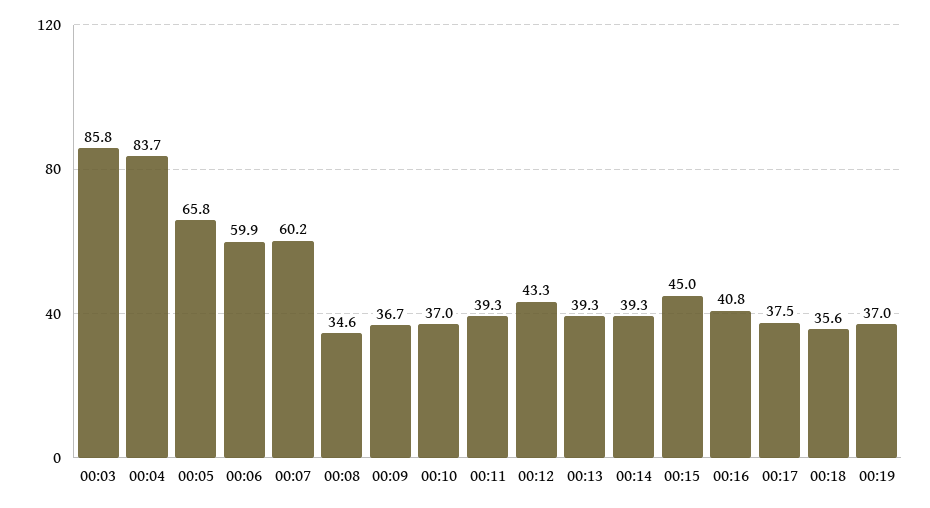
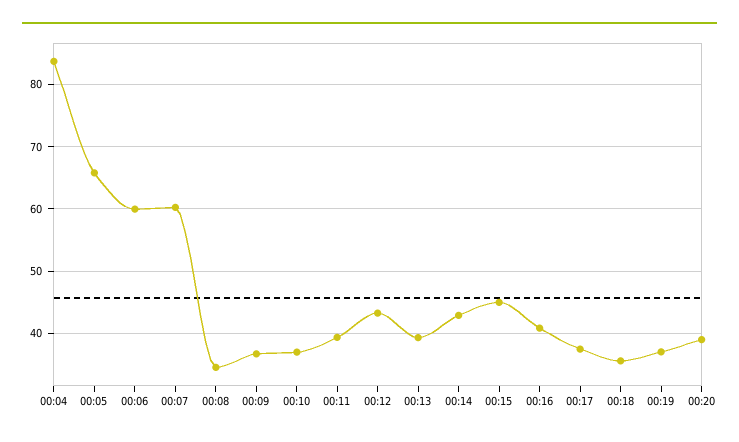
00:03: 85.8 -> none
00:14: 39.3 -> 43
00:20: none -> 39

